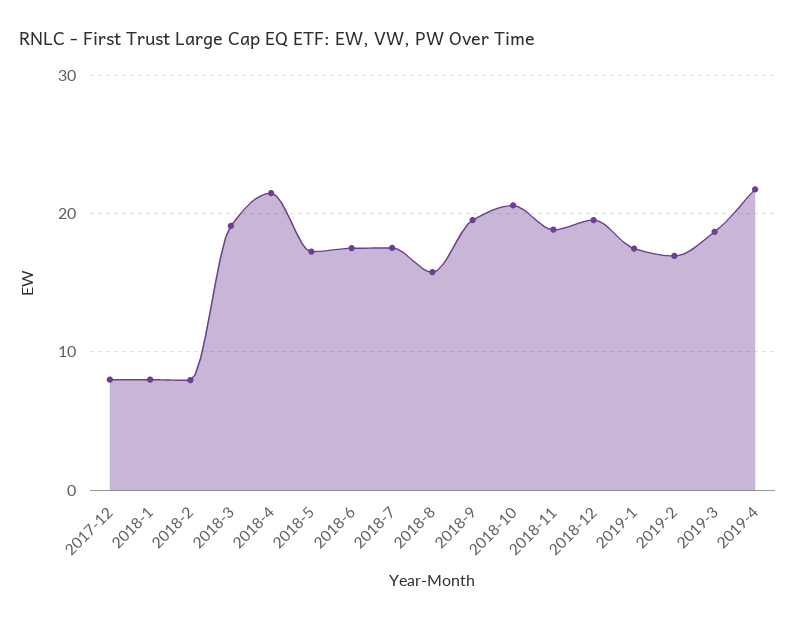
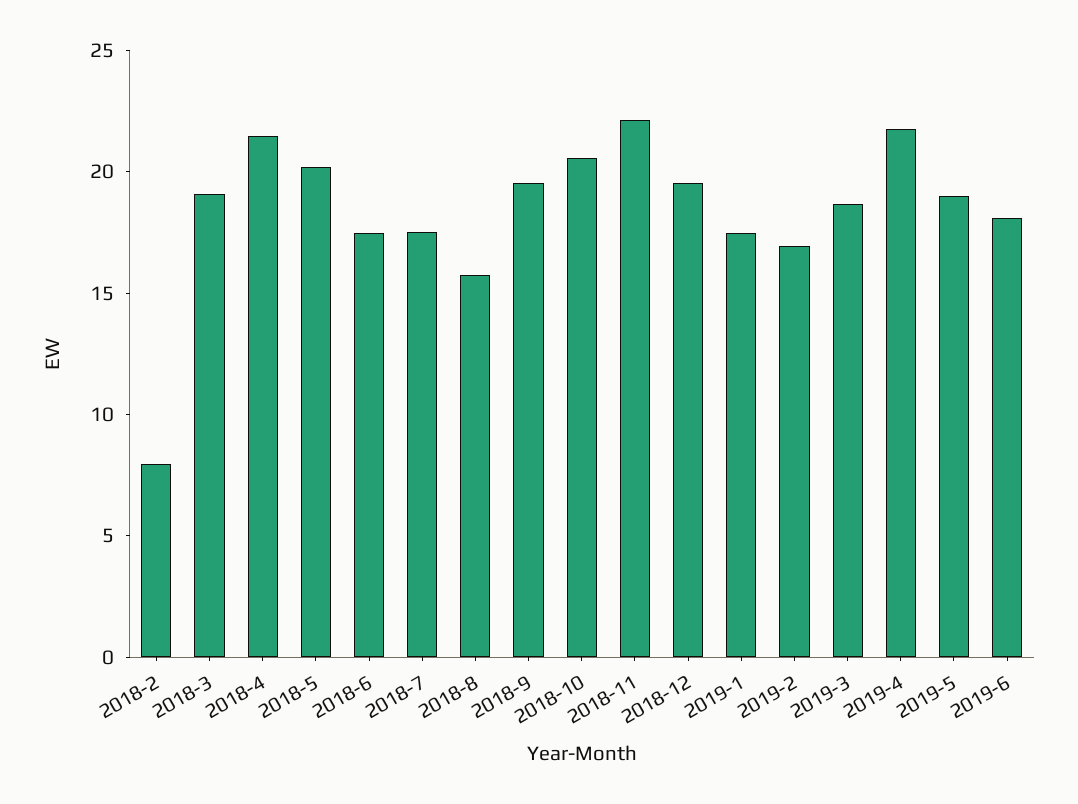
2017-12: 8 -> none
2018-1: 8 -> none
2018-5: 17 -> 20
2018-11: 19 -> 22
2019-5: none -> 19
2019-6: none -> 18

